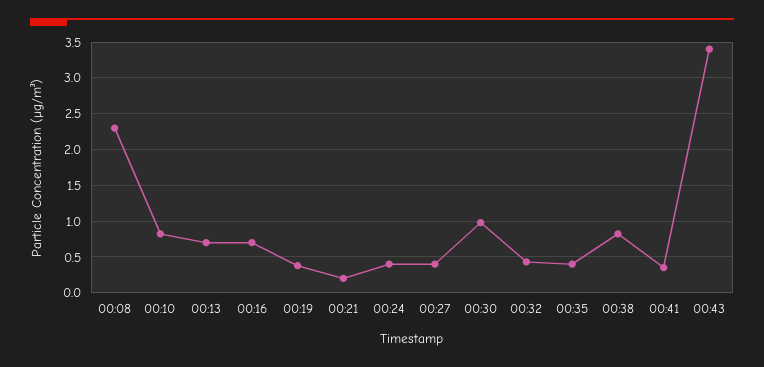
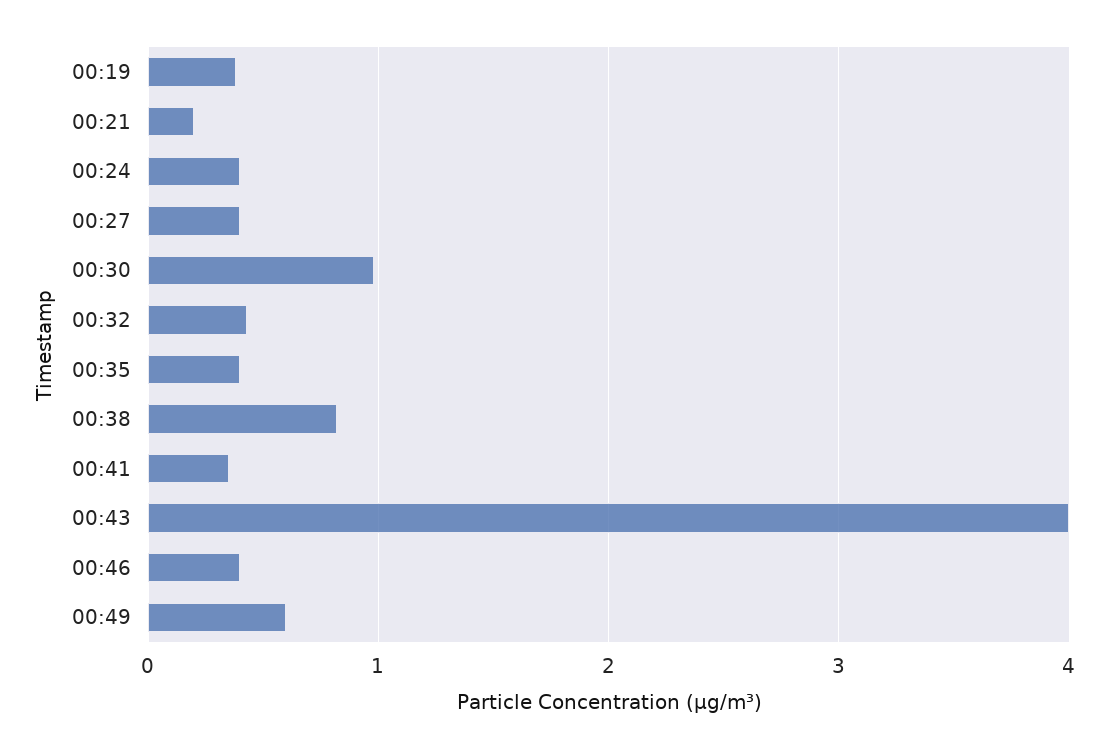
00:08: 2.3 -> none
00:10: 0.8 -> none
00:13: 0.7 -> none
00:16: 0.7 -> none
00:43: 3.4 -> 4
00:46: none -> 0.4
00:49: none -> 0.6

